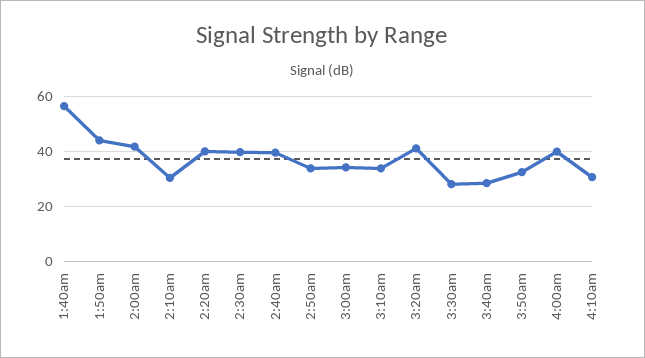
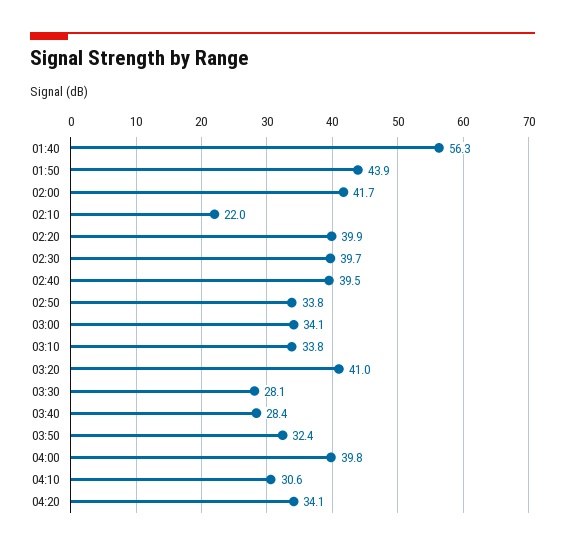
2:10am: 30 -> 22
04:20: none -> 34.1

